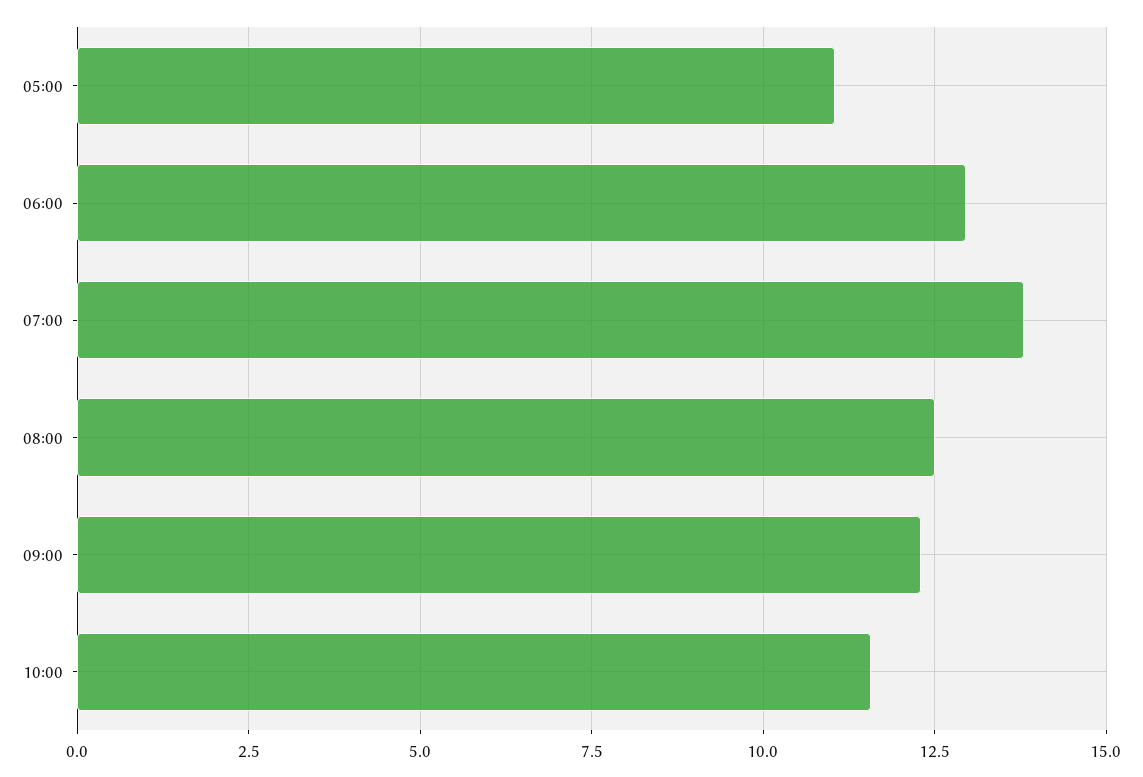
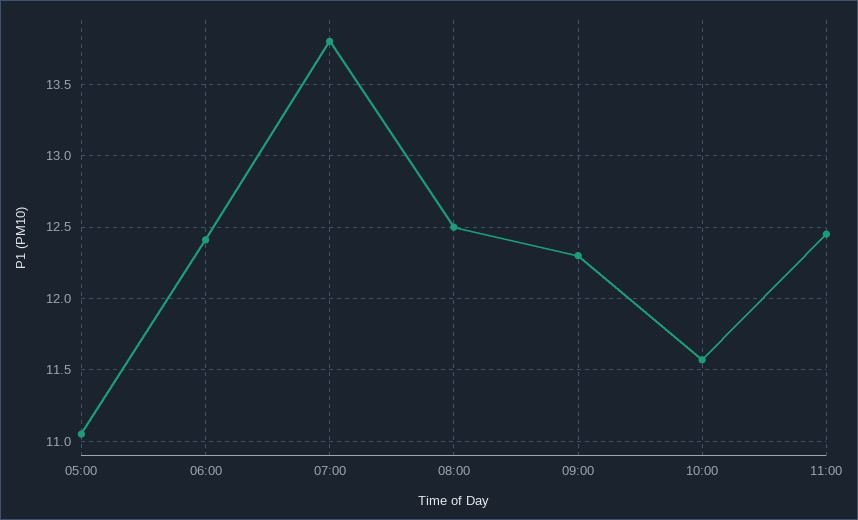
06:00: 13 -> 12.4
11:00: none -> 12.45

